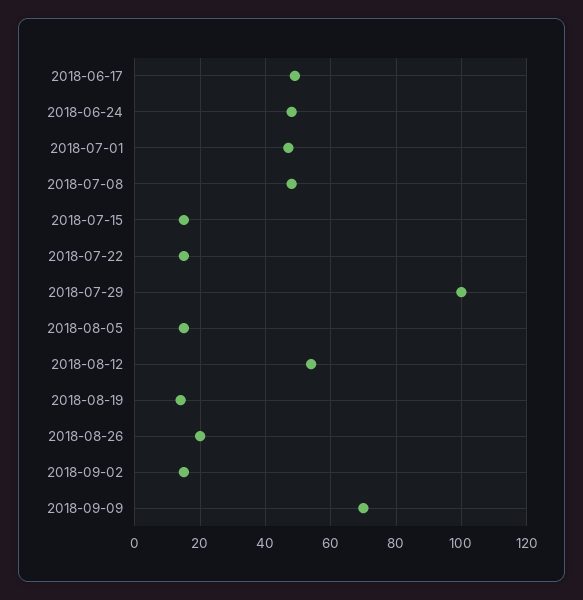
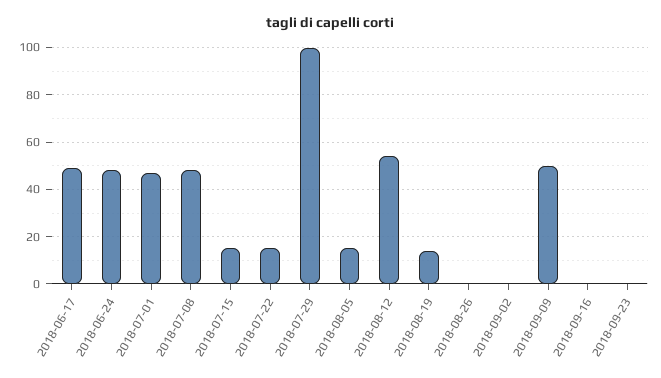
2018-08-26: 20 -> 0
2018-09-02: 15 -> 0
2018-09-09: 70 -> 50
2018-09-16: none -> 0
2018-09-23: none -> 0

